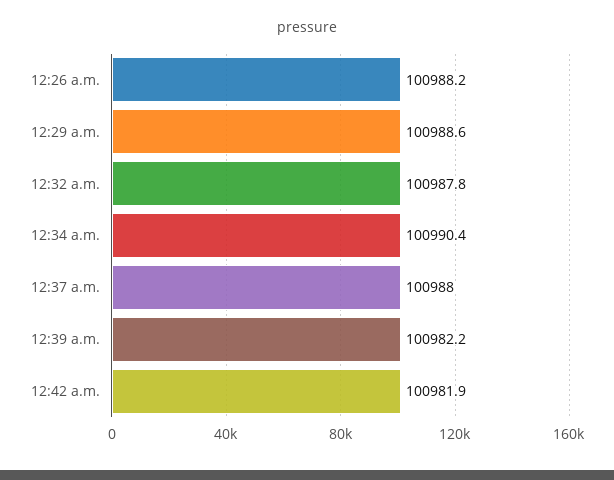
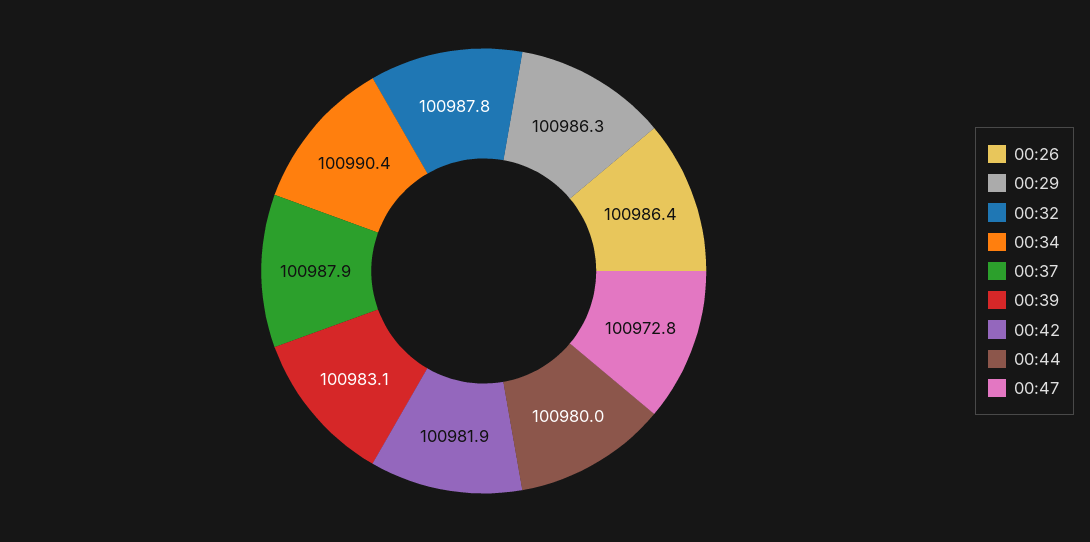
12:26 a.m.: 100988.2 -> 100986.4
12:29 a.m.: 100988.6 -> 100986.3
12:37 a.m.: 100988 -> 100987.9
12:39 a.m.: 100982.2 -> 100983.1
00:44: none -> 100980
00:47: none -> 100972.8

